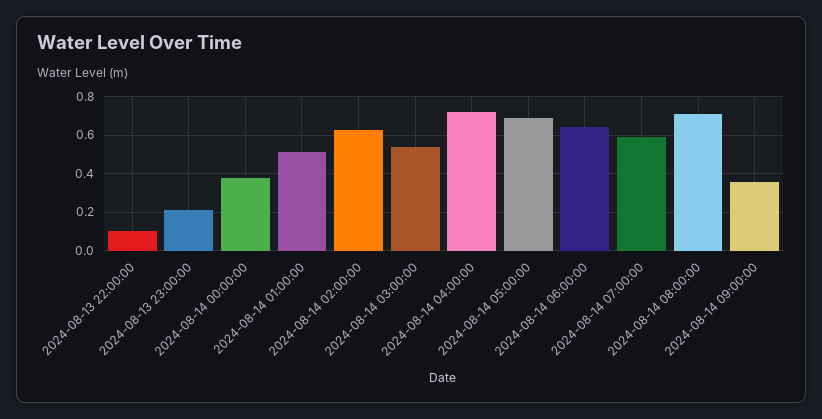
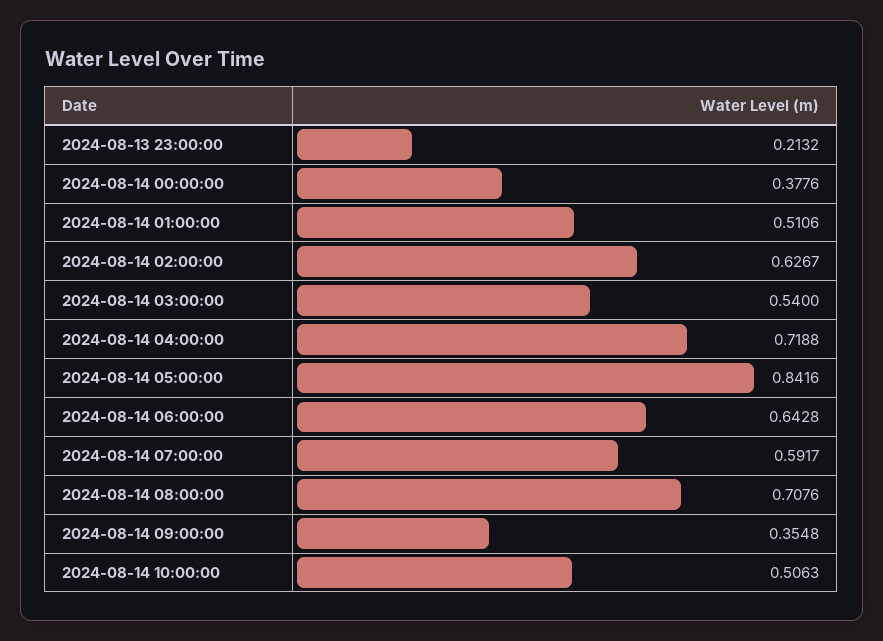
2024-08-13 22:00:00: 0.1 -> none
2024-08-14 05:00:00: 0.7 -> 0.8416
2024-08-14 10:00:00: none -> 0.5063

